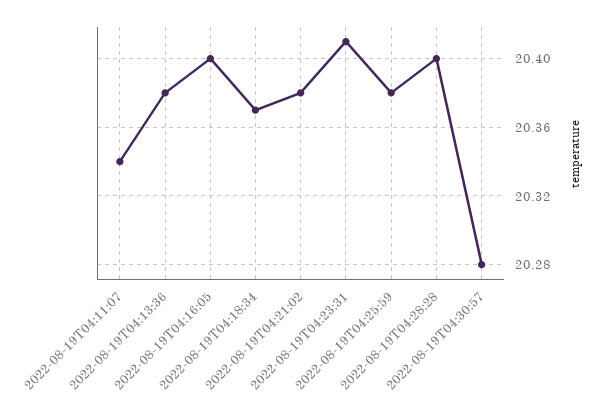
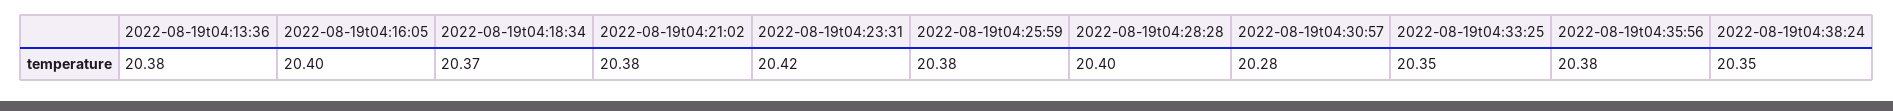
2022-08-19T04:11:07: 20.34 -> none
2022-08-19T04:23:31: 20.41 -> 20.42
2022-08-19t04:33:25: none -> 20.35
2022-08-19t04:35:56: none -> 20.38
2022-08-19t04:38:24: none -> 20.35

